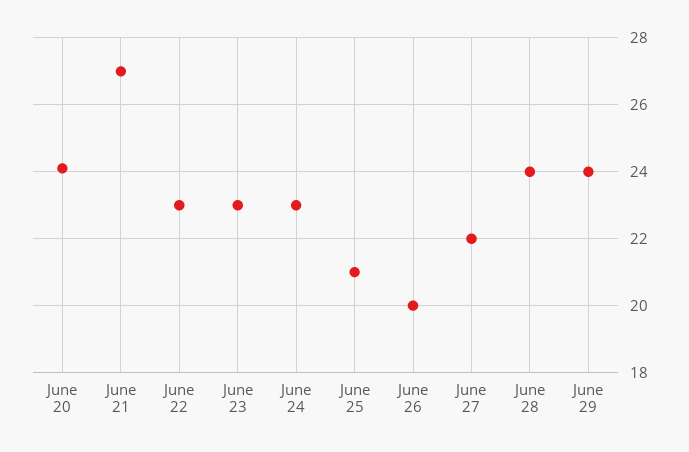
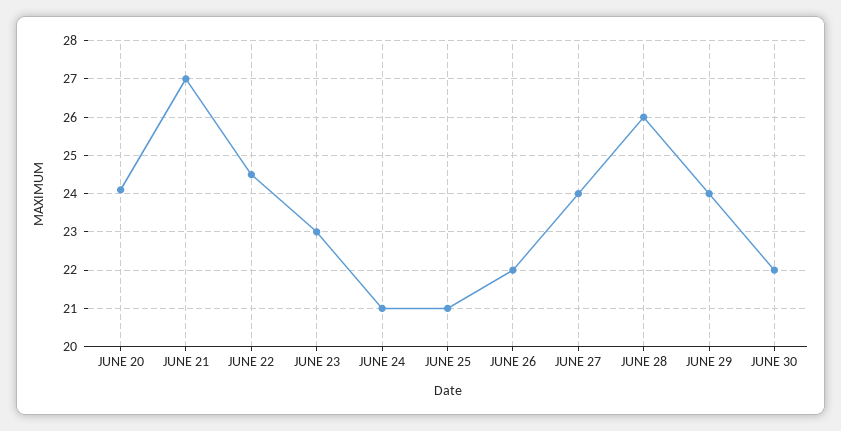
June 22: 23 -> 24.5
June 24: 23 -> 21
June 26: 20 -> 22
June 27: 22 -> 24
June 28: 24 -> 26
JUNE 30: none -> 22

